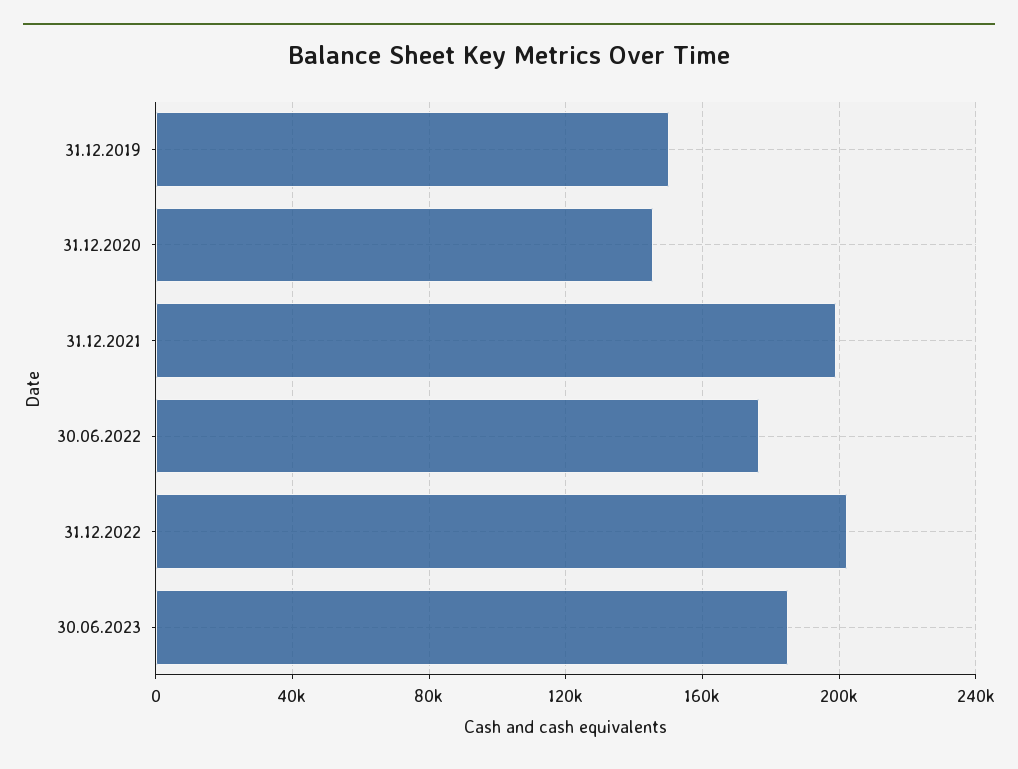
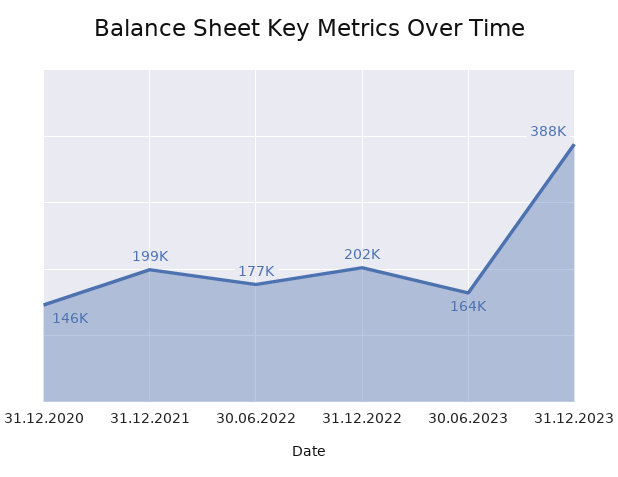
31.12.2019: 150000 -> none
30.06.2023: 185000 -> 164000
31.12.2023: none -> 388000

